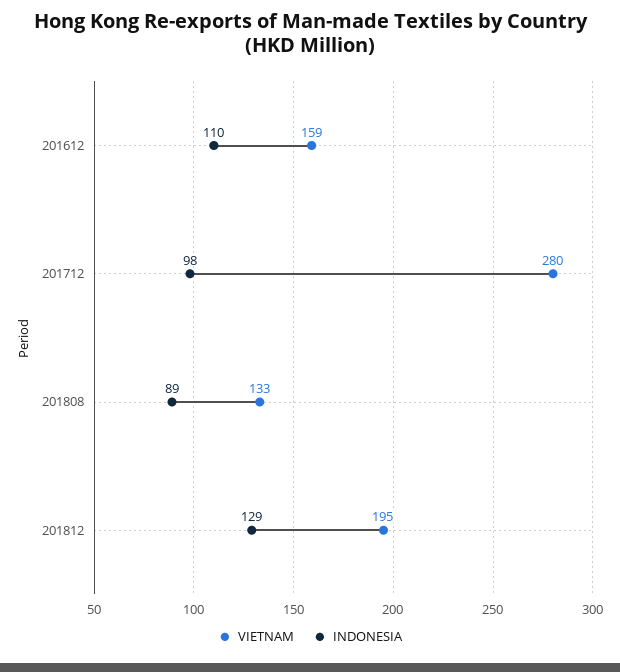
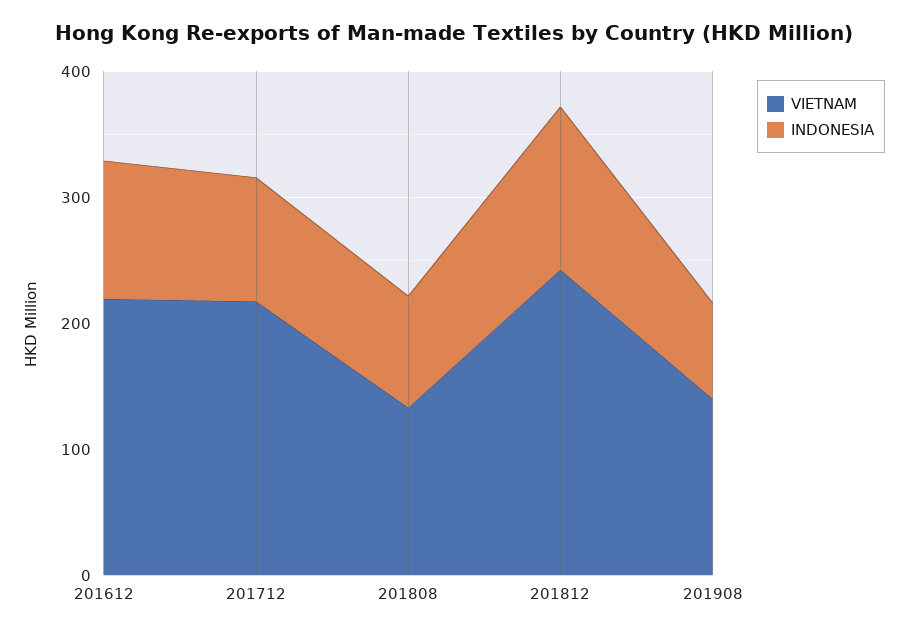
VIETNAM, 201612: 159 -> 220
VIETNAM, 201712: 280 -> 220
VIETNAM, 201812: 195 -> 240
VIETNAM, 201908: none -> 140
INDONESIA, 201908: none -> 80

